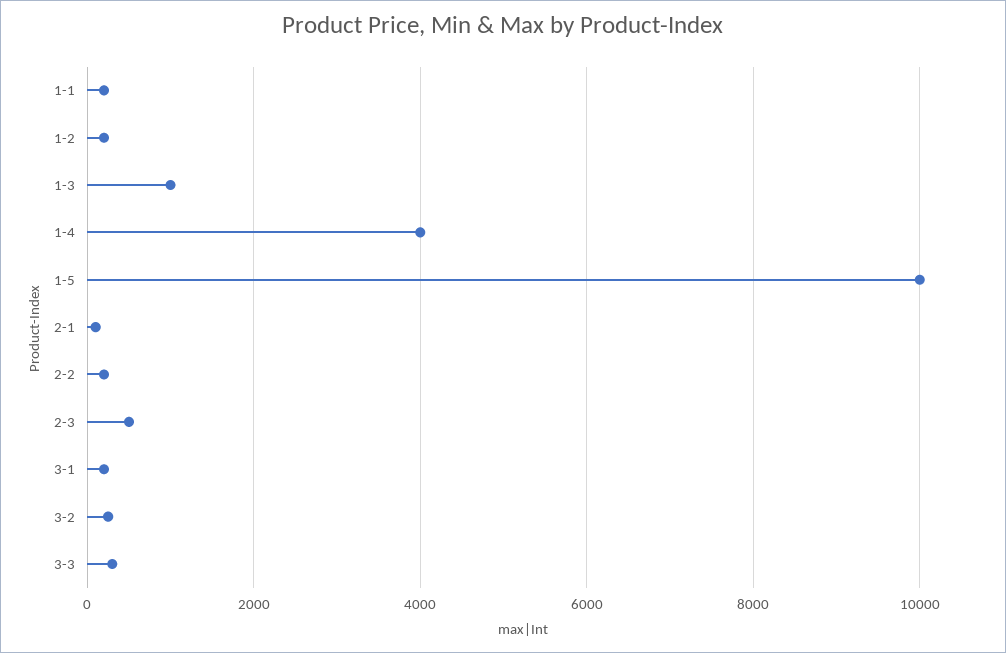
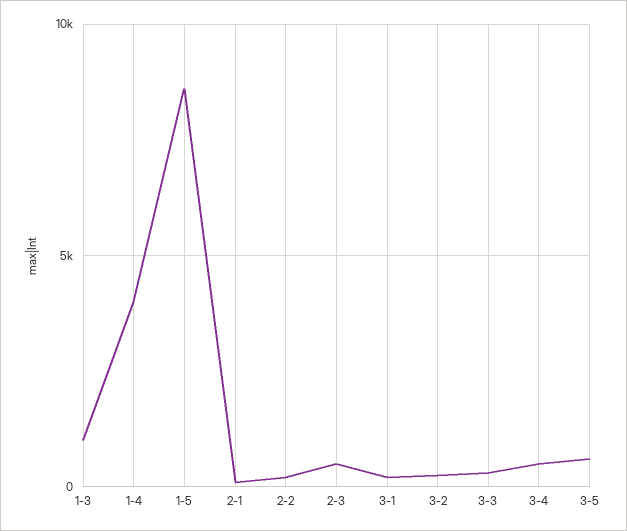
1-1: 200 -> none
1-2: 200 -> none
1-5: 10000 -> 8500
3-4: none -> 500
3-5: none -> 500

